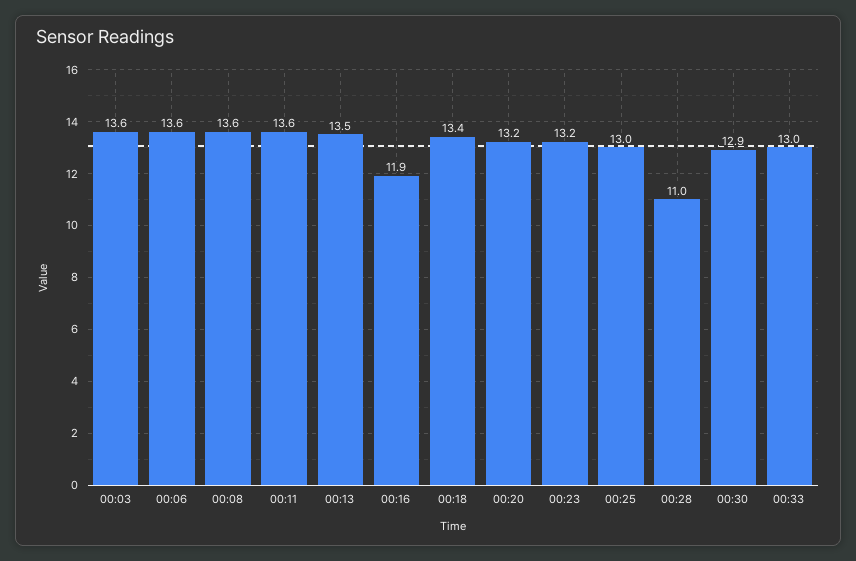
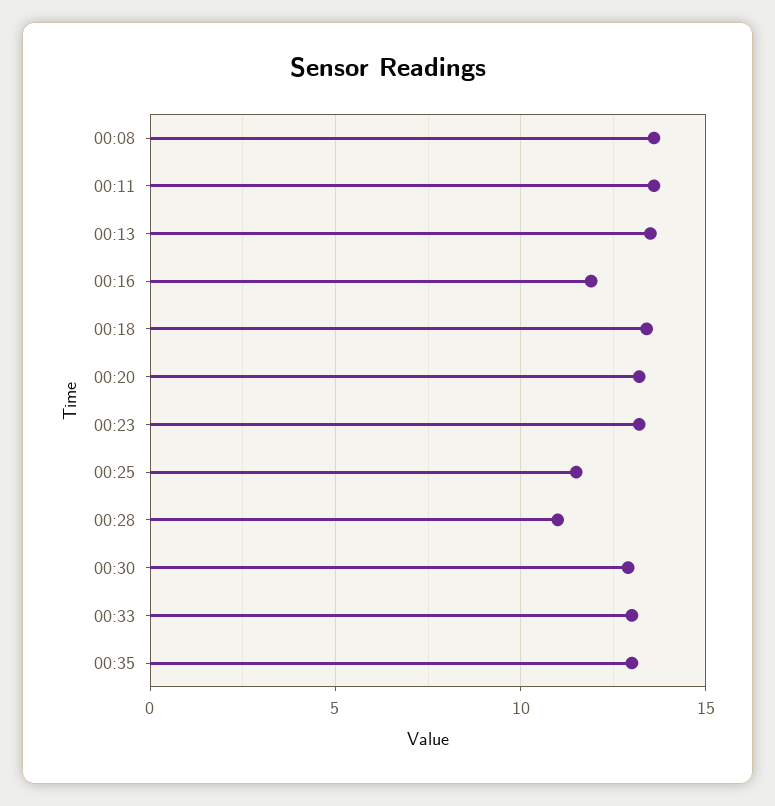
00:03: 13.6 -> none
00:06: 13.6 -> none
00:25: 13 -> 11.5
00:35: none -> 13

